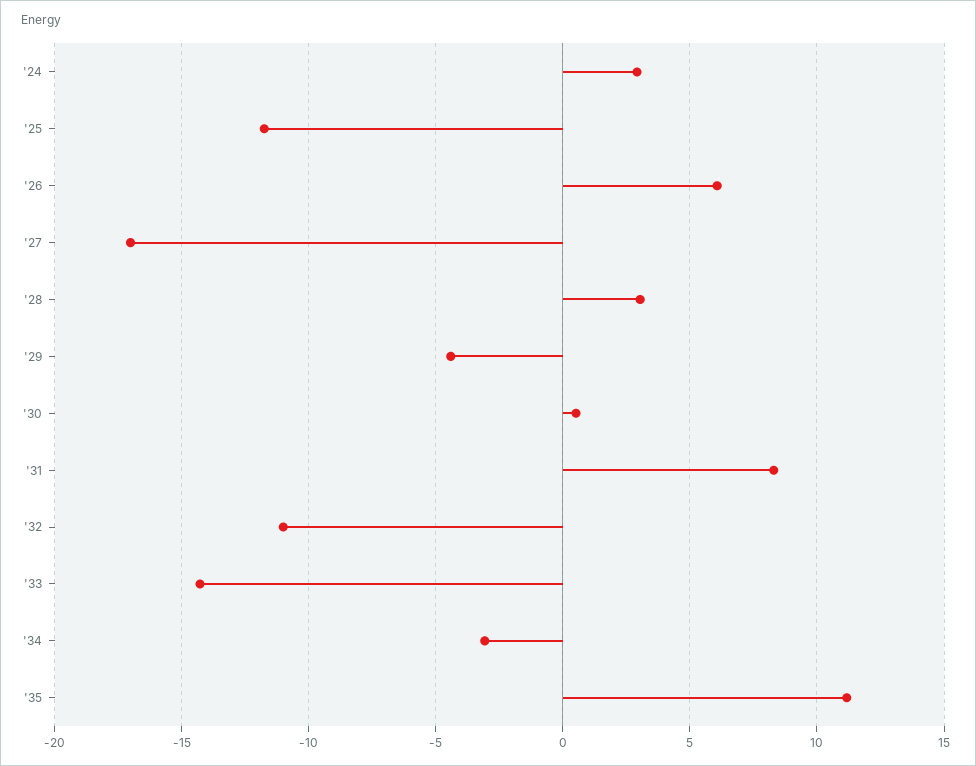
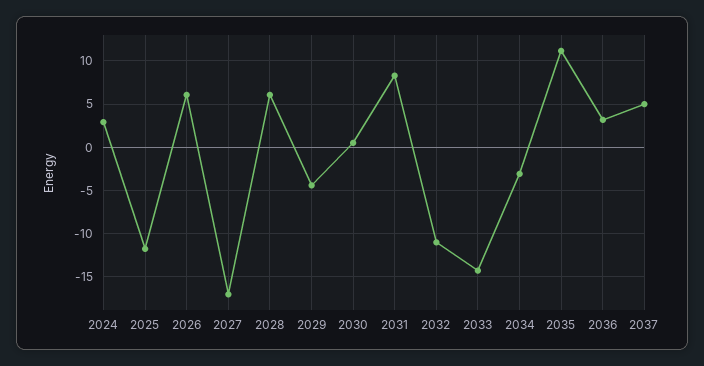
'28: 3 -> 6
2036: none -> 3
2037: none -> 5

